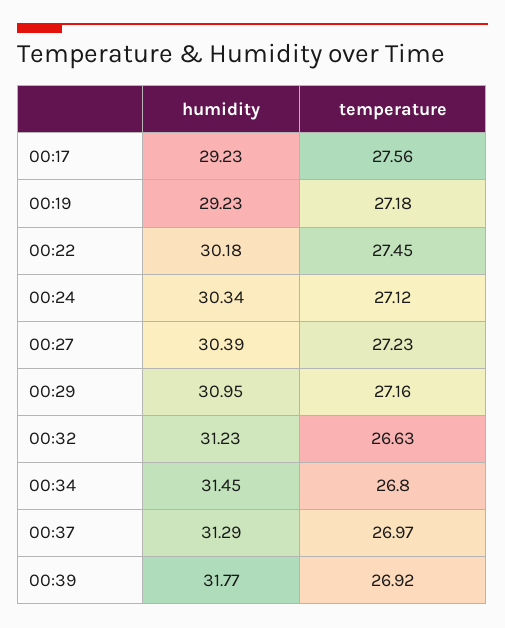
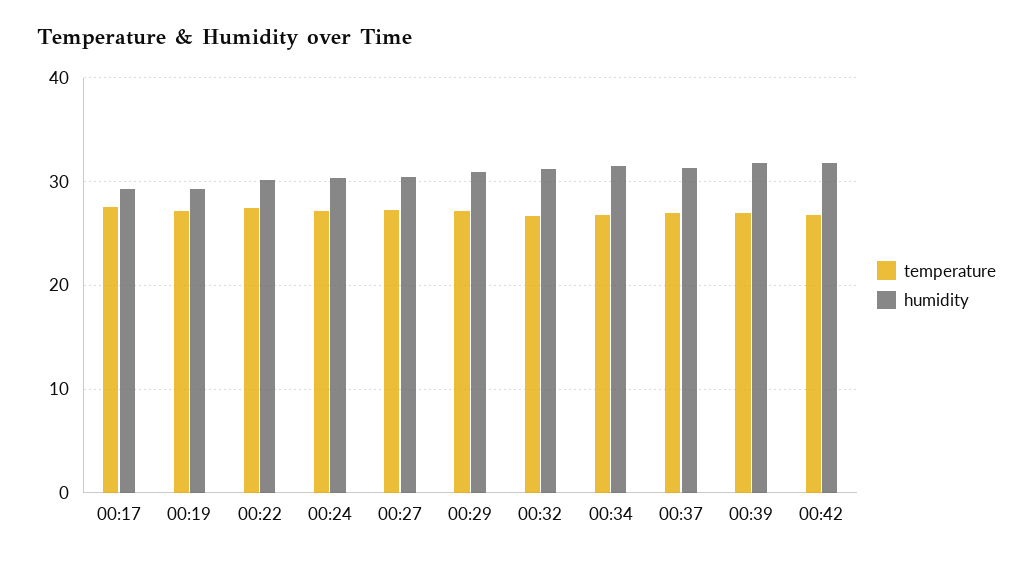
temperature, 00:42: none -> 27
humidity, 00:42: none -> 32

